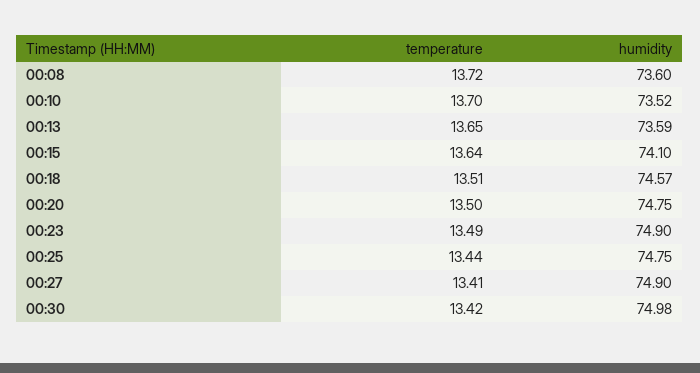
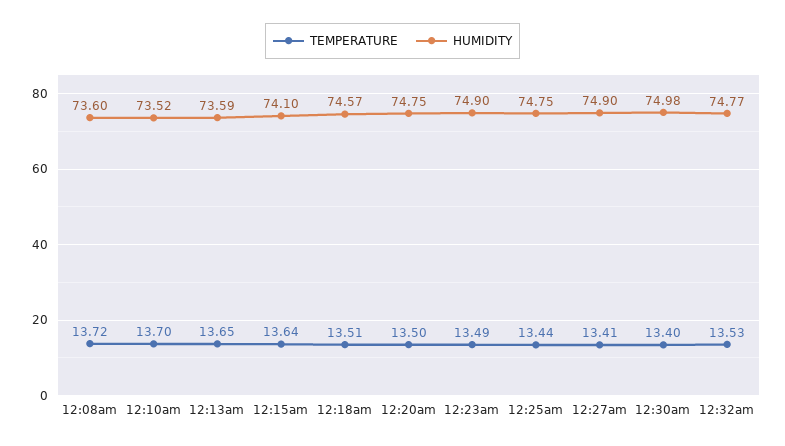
temperature, 00:30: 13.42 -> 13.4
temperature, 12:32am: none -> 13.53
humidity, 12:32am: none -> 74.77

